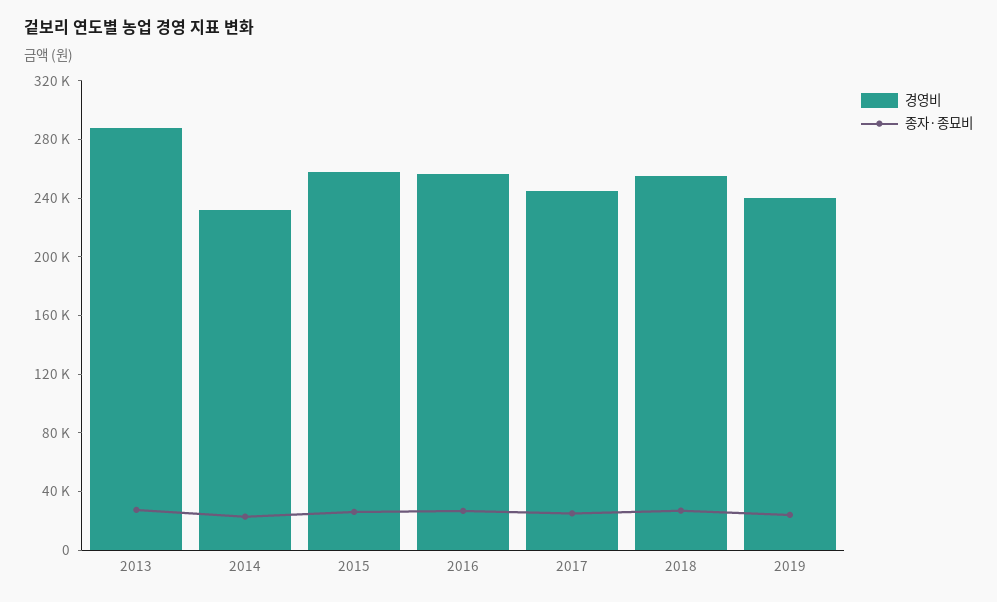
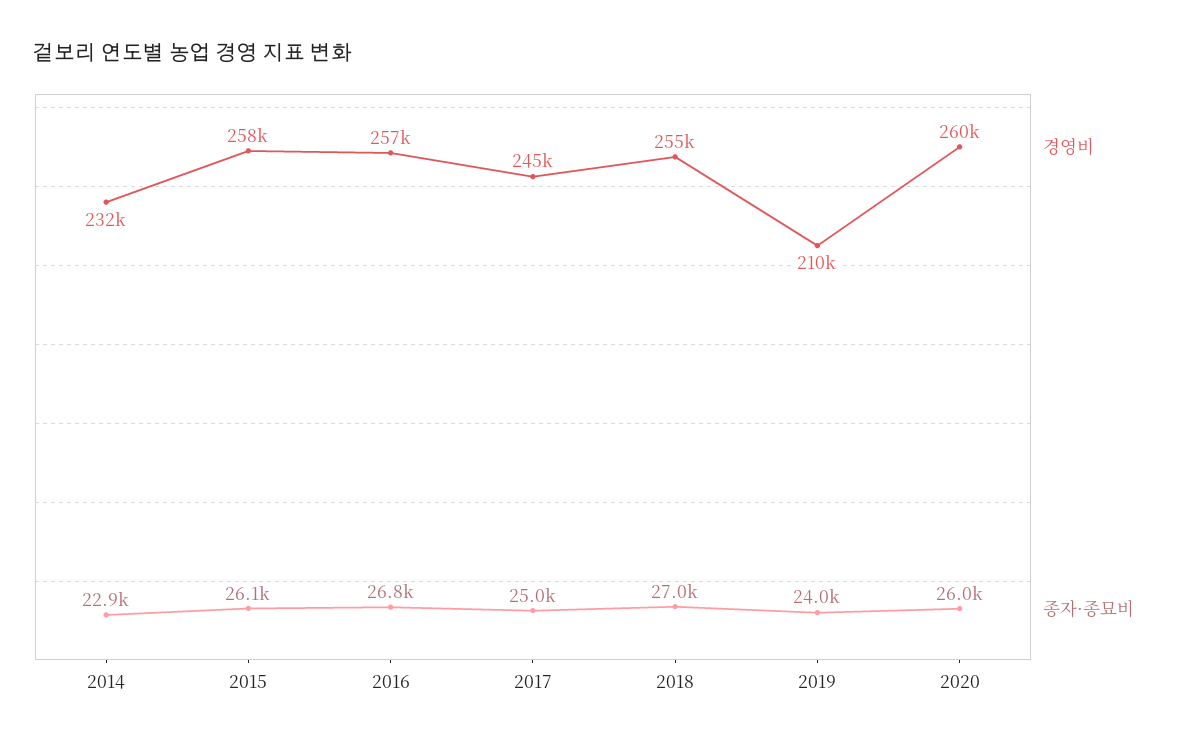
경영비, 2013: 290000 -> none
종자·종묘비, 2013: 30000 -> none
경영비, 2019: 240000 -> 210000
경영비, 2020: none -> 260000
종자·종묘비, 2020: none -> 26000

